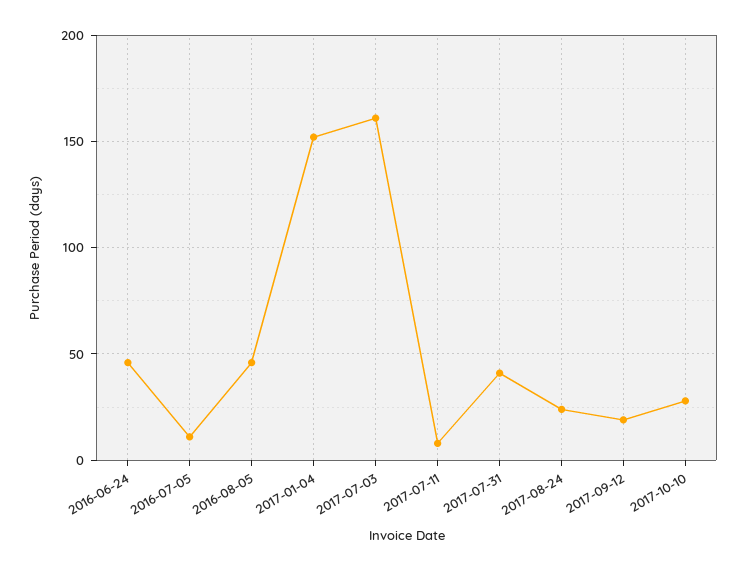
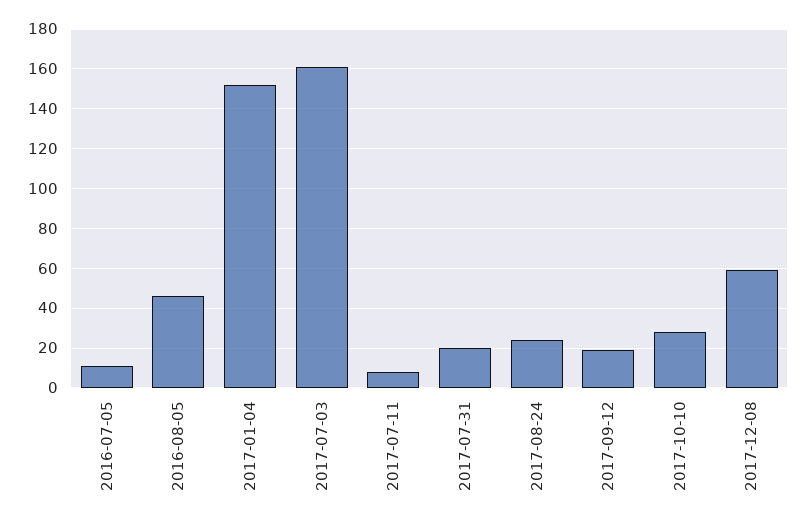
2016-06-24: 45 -> none
2017-07-31: 40 -> 20
2017-12-08: none -> 60

